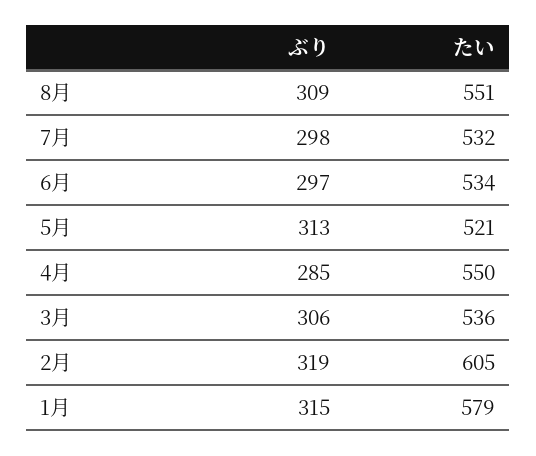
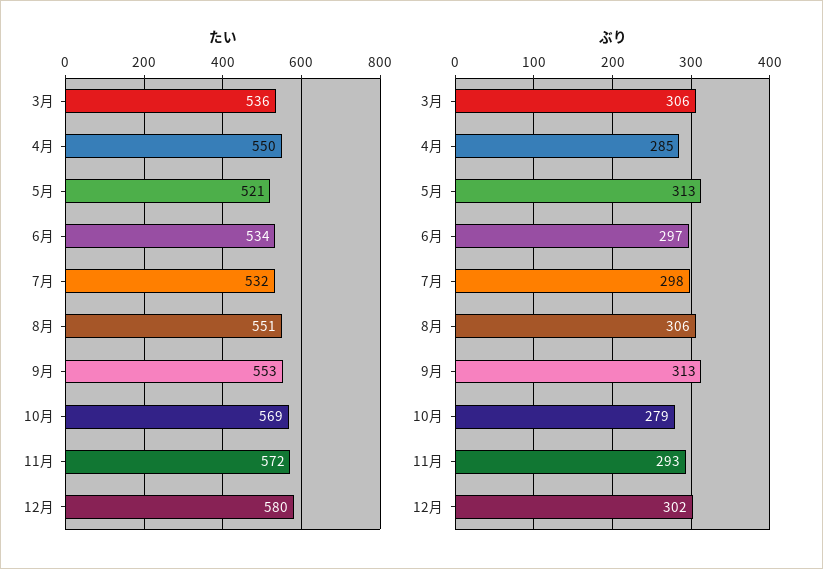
ぶり, 8月: 309 -> 306
ぶり, 2月: 319 -> none
たい, 2月: 605 -> none
ぶり, 1月: 315 -> none
たい, 1月: 579 -> none
たい, 9月: none -> 553
たい, 10月: none -> 569
たい, 11月: none -> 572
たい, 12月: none -> 580
ぶり, 9月: none -> 313
ぶり, 10月: none -> 279
ぶり, 11月: none -> 293
ぶり, 12月: none -> 302

